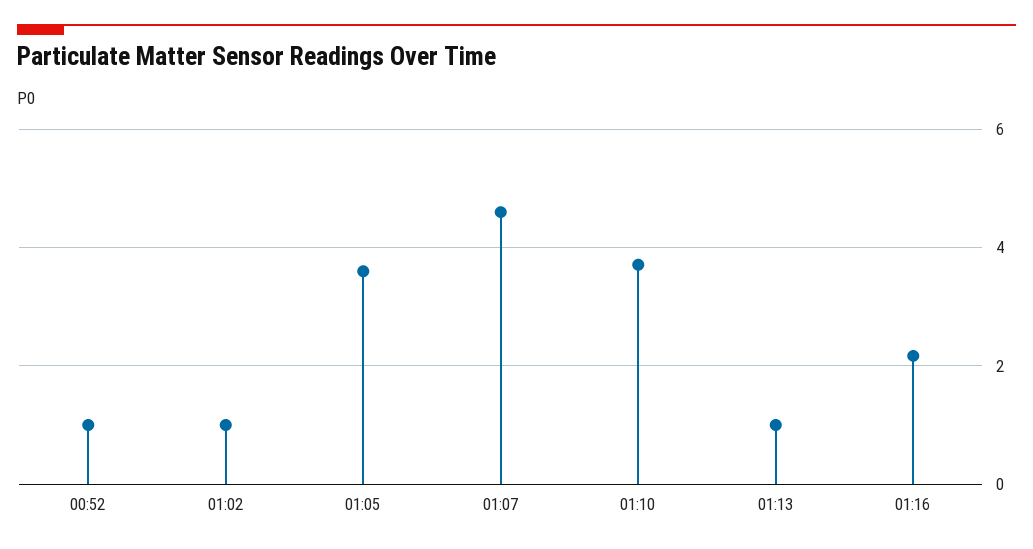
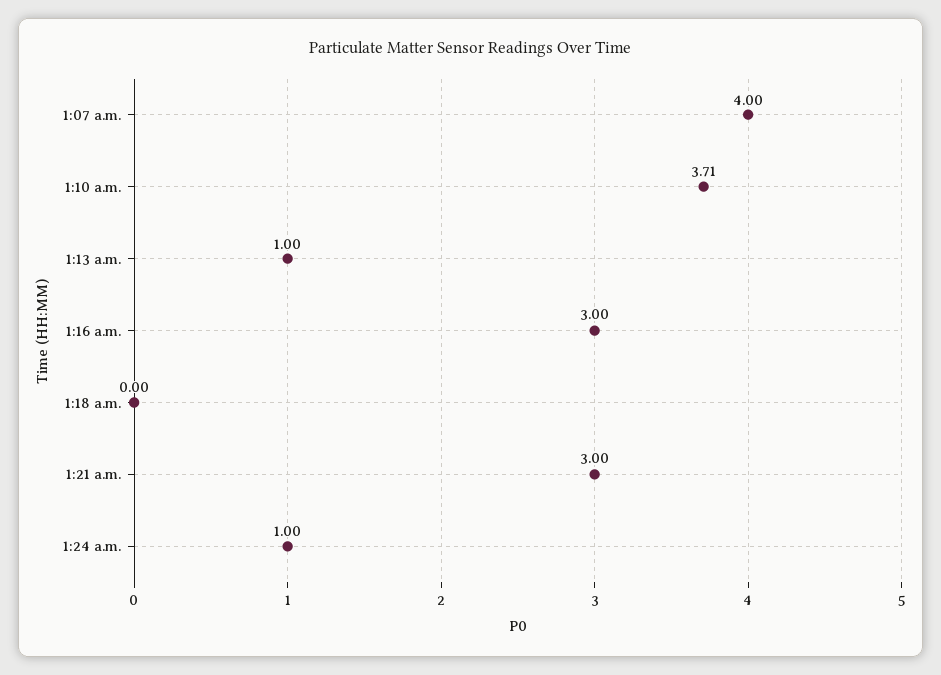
00:52: 1 -> none
01:02: 1 -> none
01:05: 3.6 -> none
01:07: 4.6 -> 4
01:16: 2.2 -> 3
1:18 a.m.: none -> 0
1:21 a.m.: none -> 3
1:24 a.m.: none -> 1

